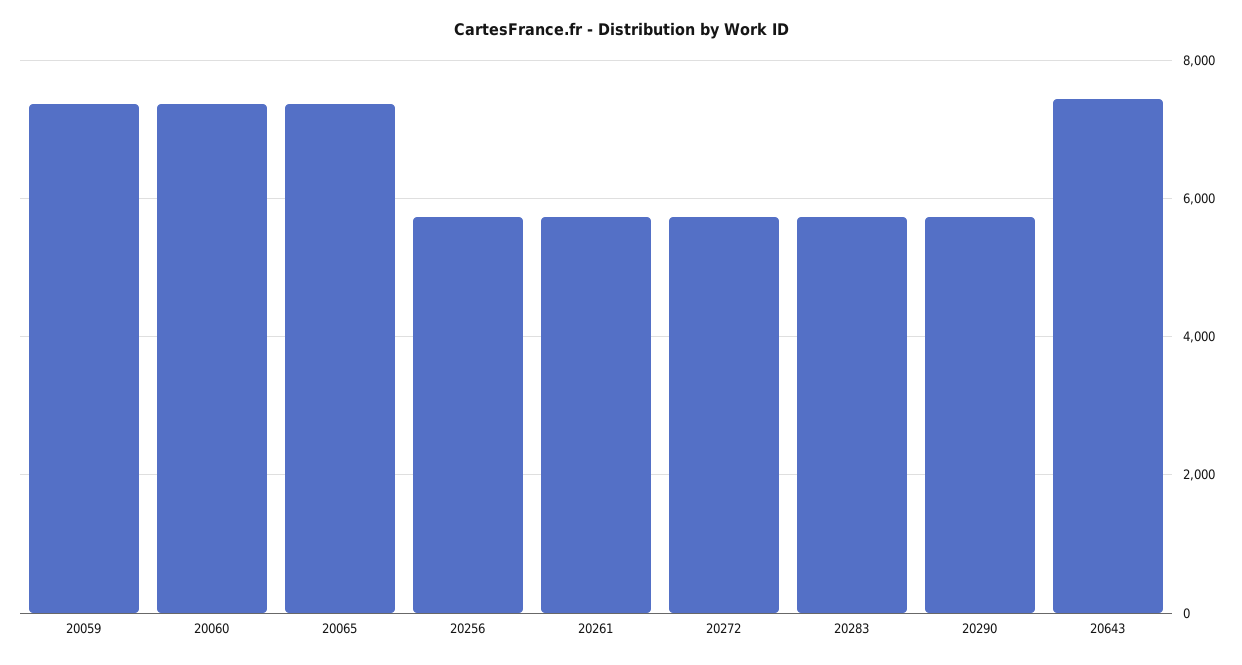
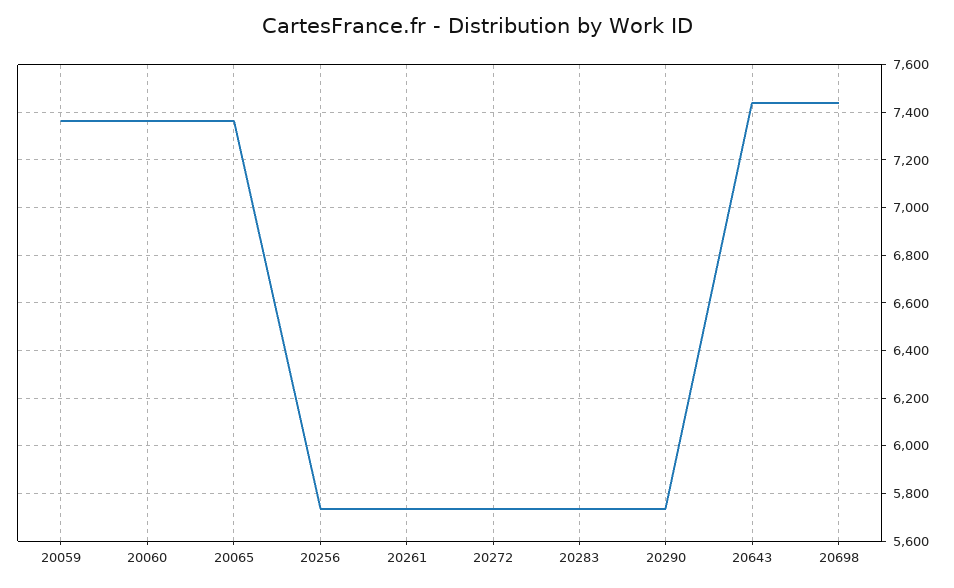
20698: none -> 7450

